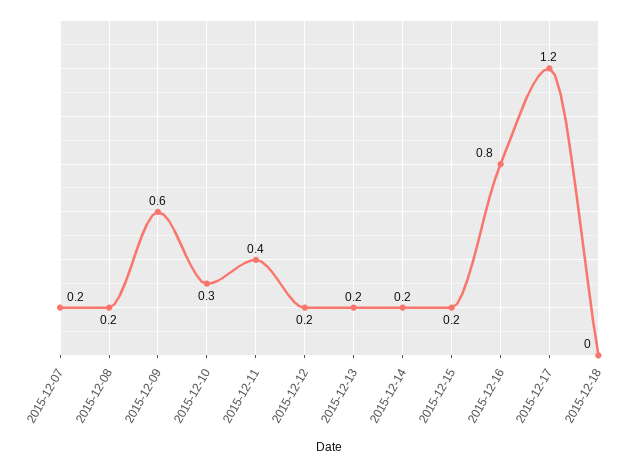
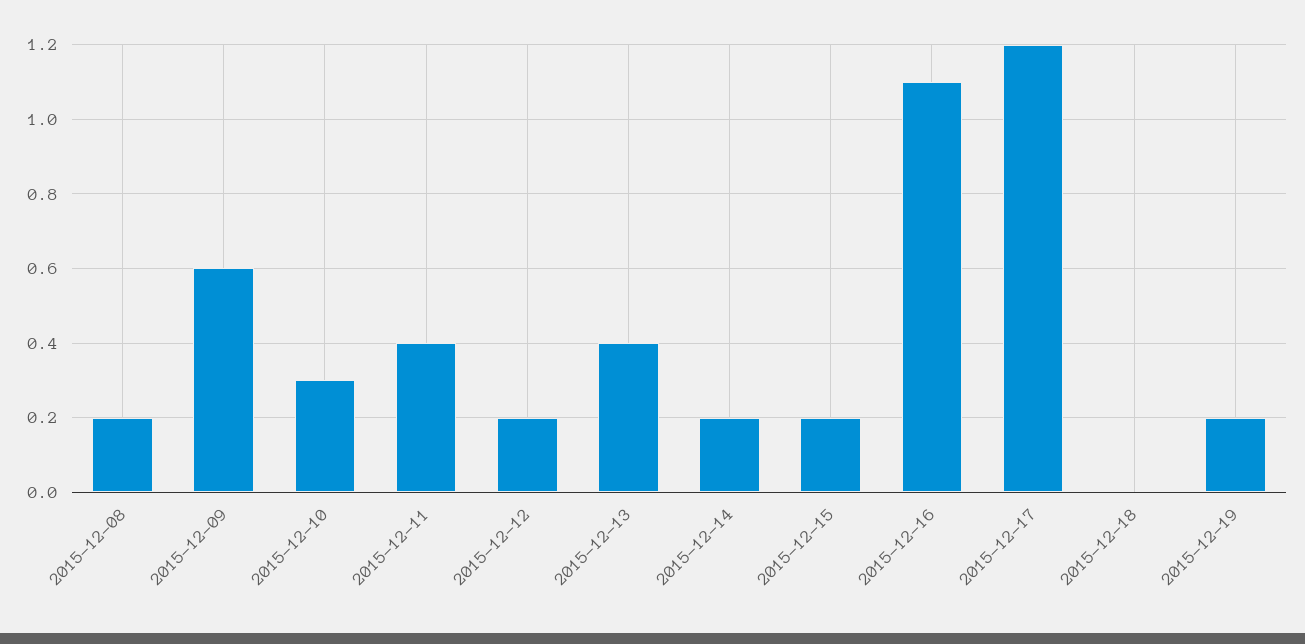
2015-12-07: 0.2 -> none
2015-12-13: 0.2 -> 0.4
2015-12-16: 0.8 -> 1.1
2015-12-19: none -> 0.2

